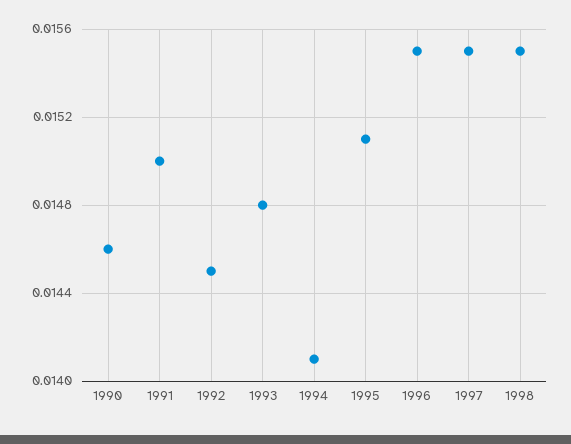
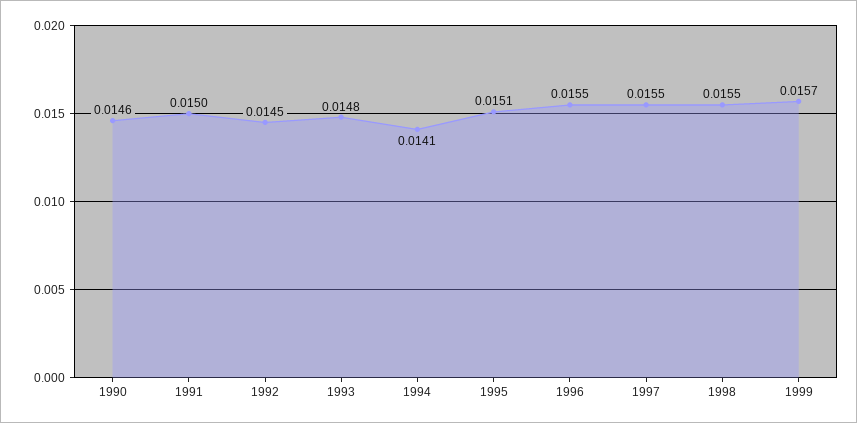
1999: none -> 0.0157

